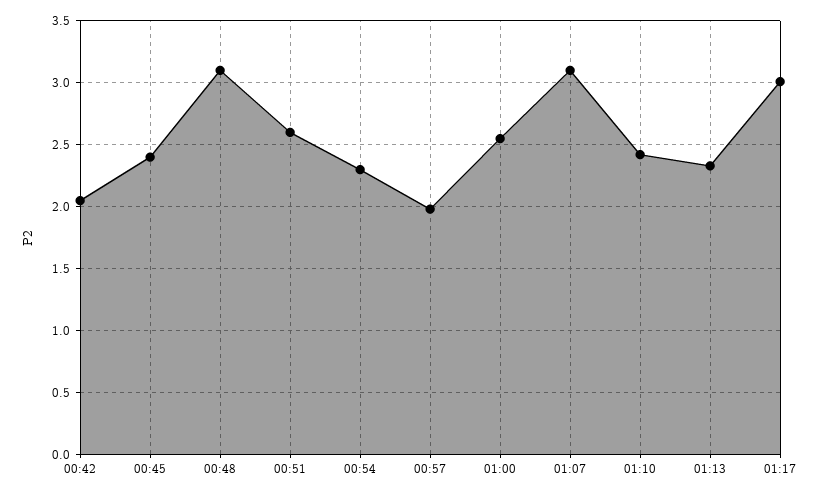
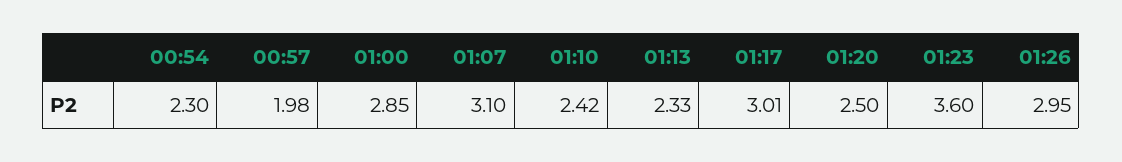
00:42: 2.05 -> none
00:45: 2.4 -> none
00:48: 3.1 -> none
00:51: 2.6 -> none
01:00: 2.55 -> 2.85
01:20: none -> 2.5
01:23: none -> 3.6
01:26: none -> 2.95

